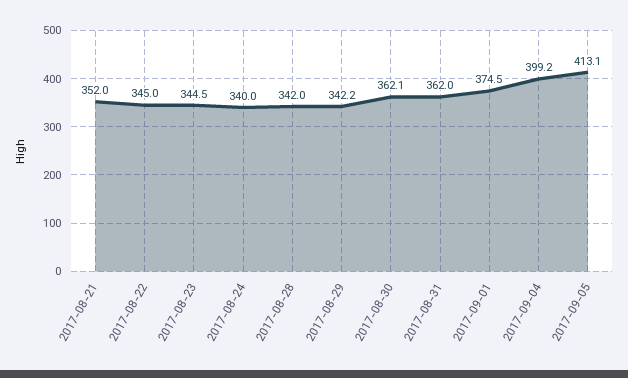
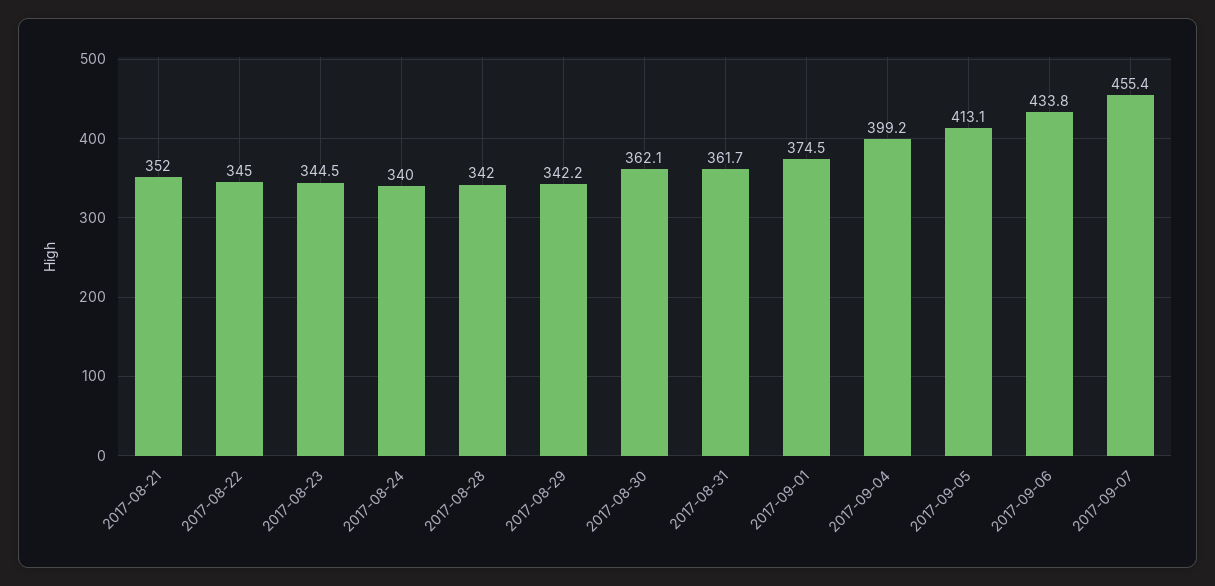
2017-08-31: 362 -> 361.7
2017-09-06: none -> 433.8
2017-09-07: none -> 455.4

